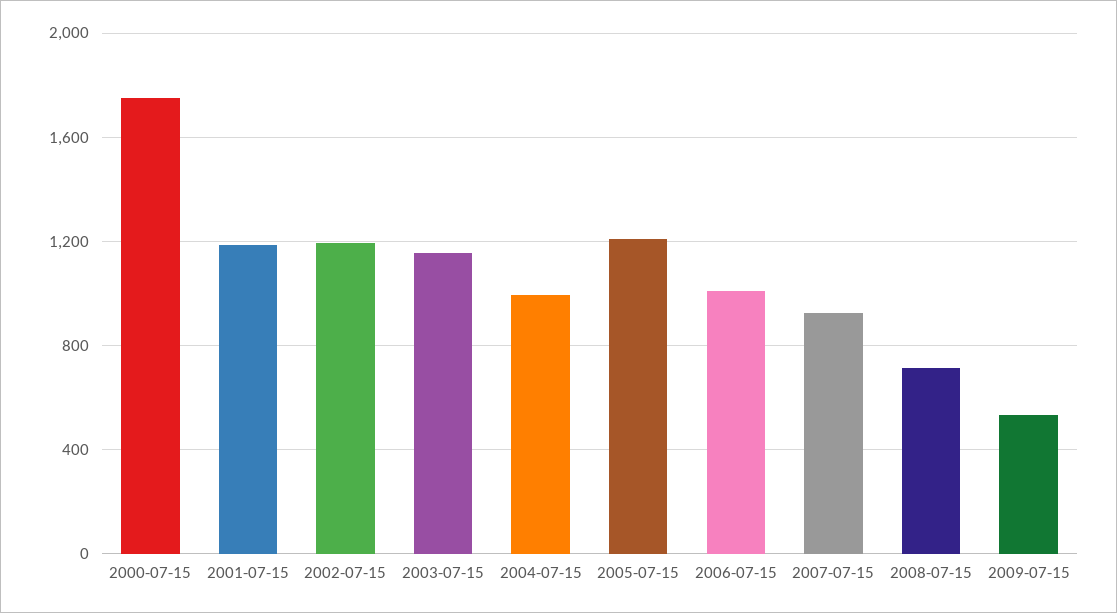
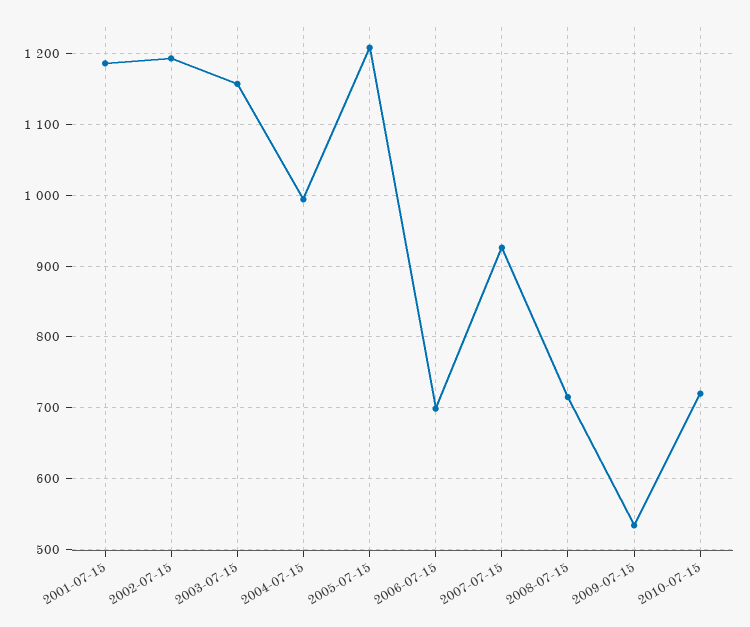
2000-07-15: 1750 -> none
2006-07-15: 1000 -> 700
2010-07-15: none -> 720

